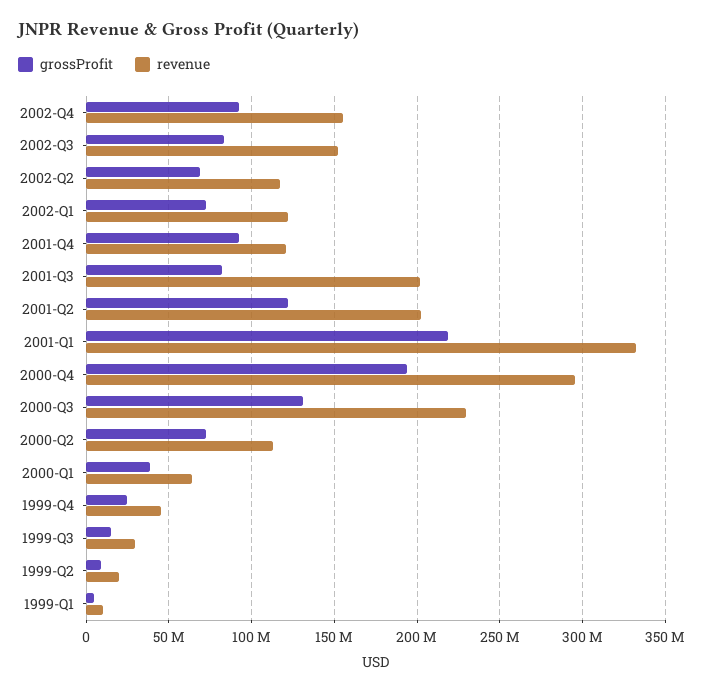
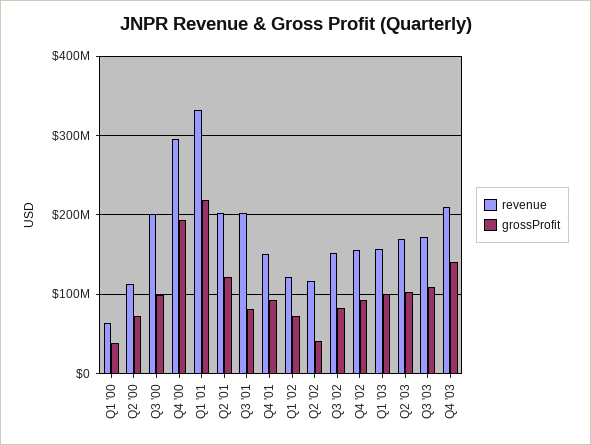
grossProfit, 2002-Q2: 70000000 -> 40000000
revenue, 2001-Q4: 120000000 -> 150000000
grossProfit, 2000-Q3: 130000000 -> 100000000
revenue, 2000-Q3: 230000000 -> 200000000
grossProfit, 1999-Q4: 25000000 -> none
revenue, 1999-Q4: 45000000 -> none
grossProfit, 1999-Q3: 15000000 -> none
revenue, 1999-Q3: 30000000 -> none
grossProfit, 1999-Q2: 10000000 -> none
revenue, 1999-Q2: 20000000 -> none
grossProfit, 1999-Q1: 5000000 -> none
revenue, 1999-Q1: 10000000 -> none
revenue, Q1 '03: none -> 160000000
grossProfit, Q1 '03: none -> 100000000
revenue, Q2 '03: none -> 170000000
grossProfit, Q2 '03: none -> 100000000
revenue, Q3 '03: none -> 170000000
grossProfit, Q3 '03: none -> 110000000
revenue, Q4 '03: none -> 210000000
grossProfit, Q4 '03: none -> 140000000

